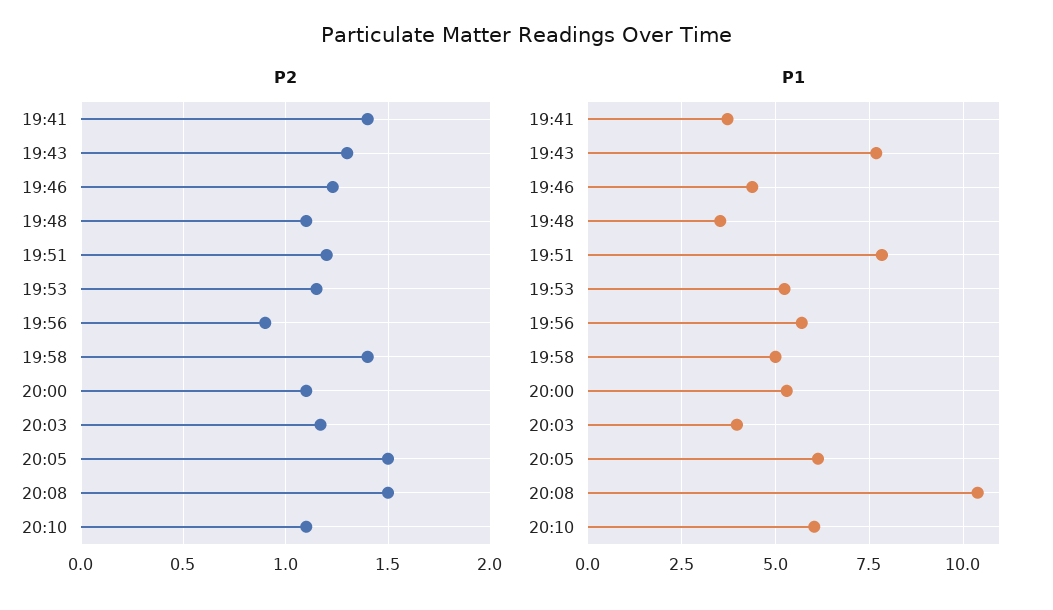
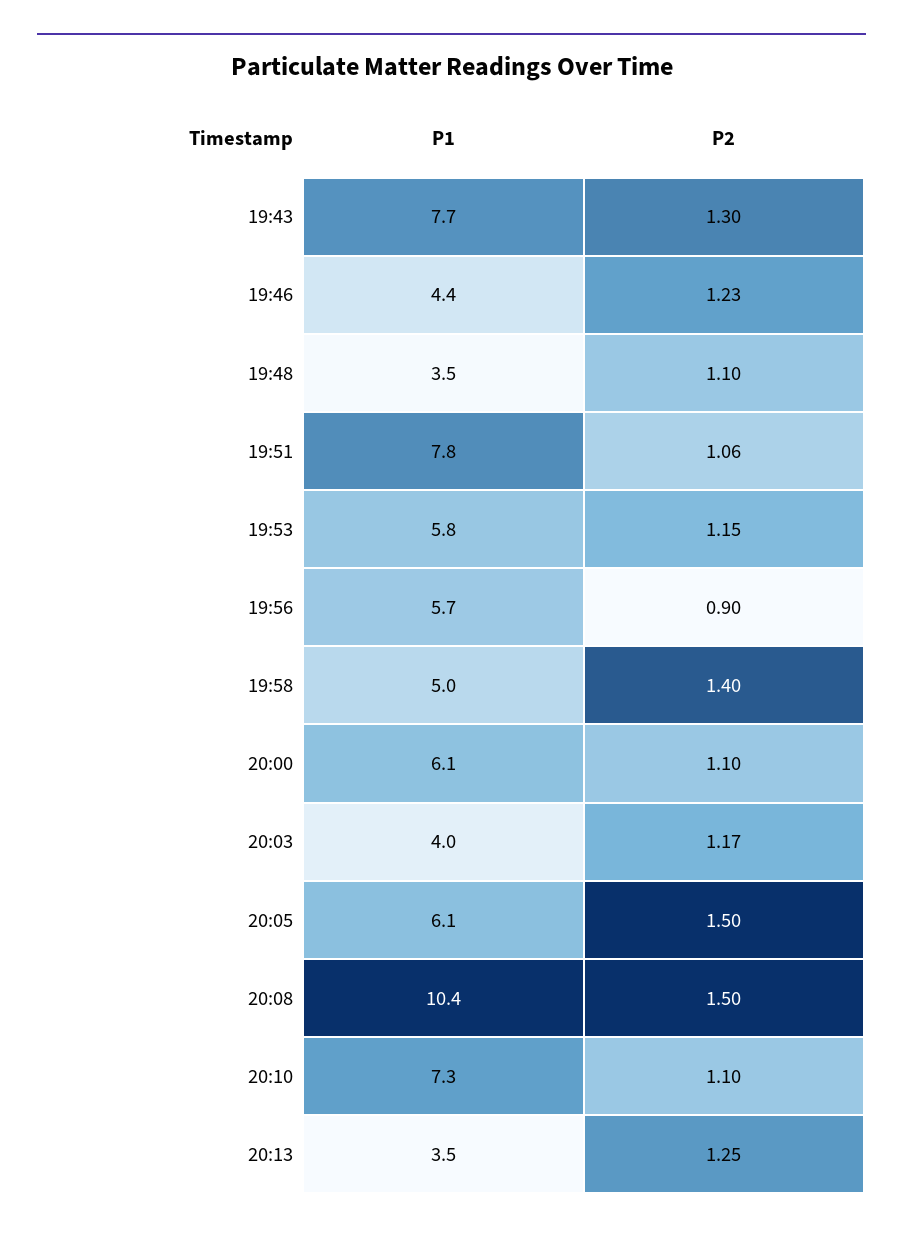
P2, 19:41: 1.4 -> none
P2, 19:51: 1.2 -> 1.06
P1, 19:41: 3.75 -> none
P1, 19:53: 5.25 -> 5.8
P1, 20:00: 5.25 -> 6.1
P1, 20:10: 6 -> 7.3
P1, 20:13: none -> 3.5
P2, 20:13: none -> 1.25

